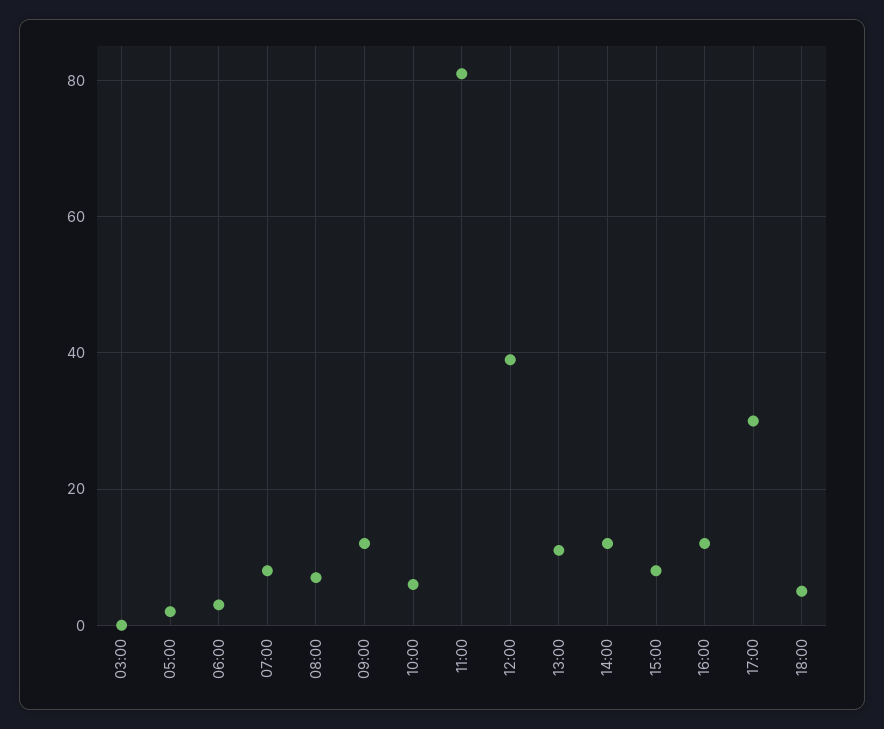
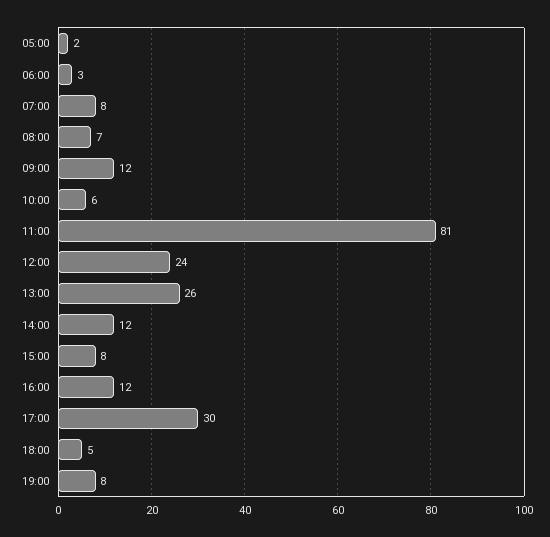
03:00: 0 -> none
12:00: 40 -> 24
13:00: 10 -> 26
19:00: none -> 8

